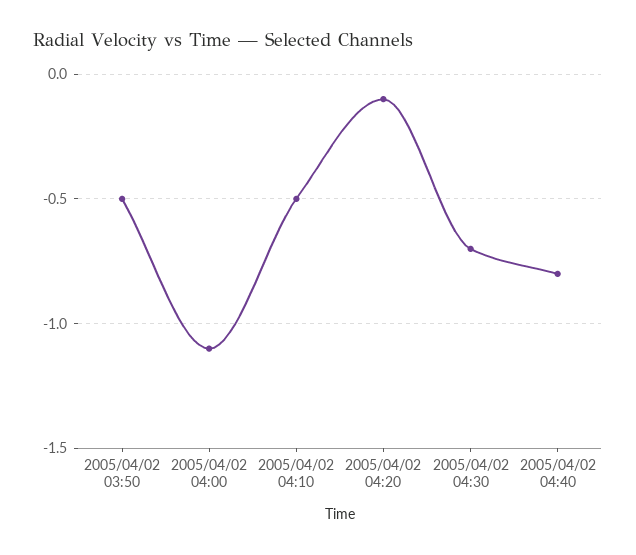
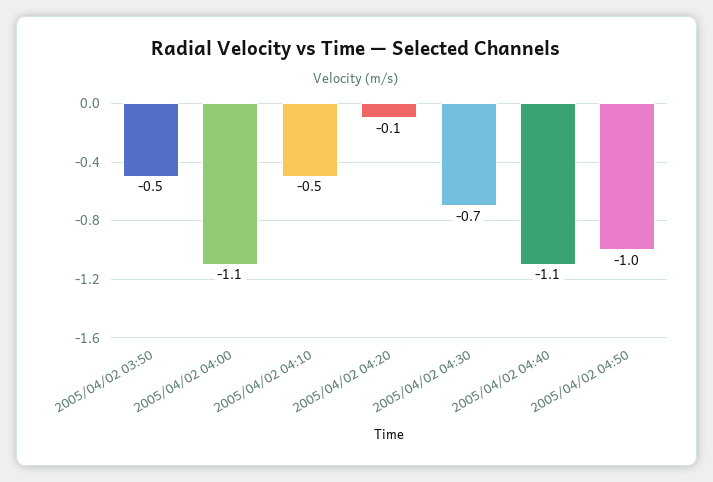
2005/04/02 04:40: -0.8 -> -1.1
2005/04/02 04:50: none -> -1

